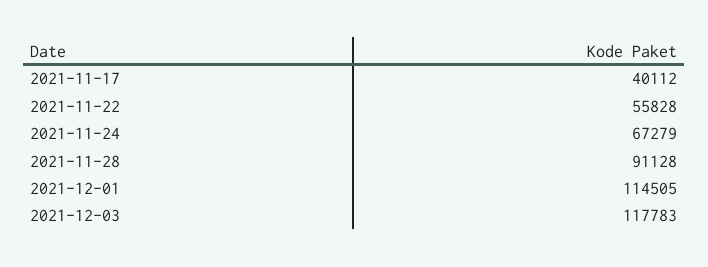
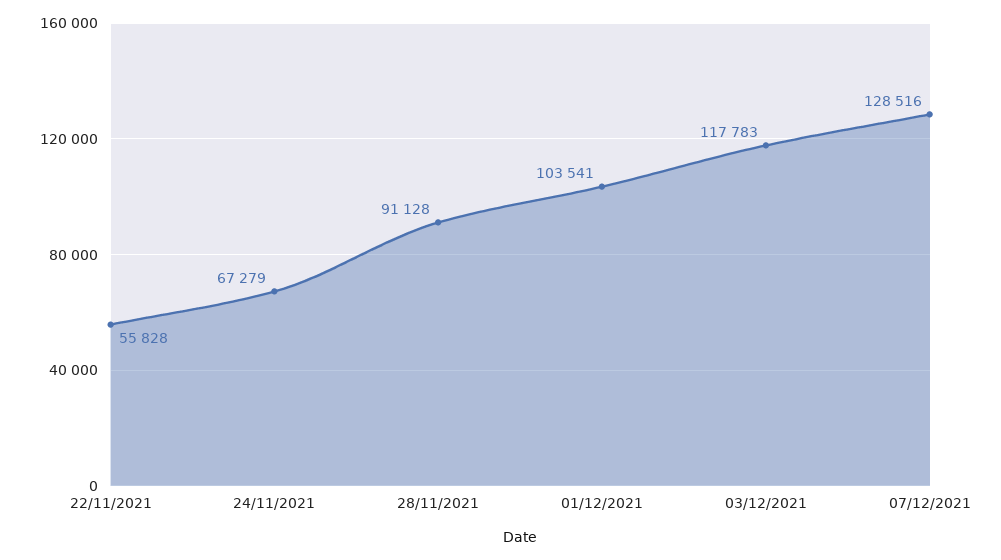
2021-11-17: 40112 -> none
2021-12-01: 114505 -> 103541
07/12/2021: none -> 128516

